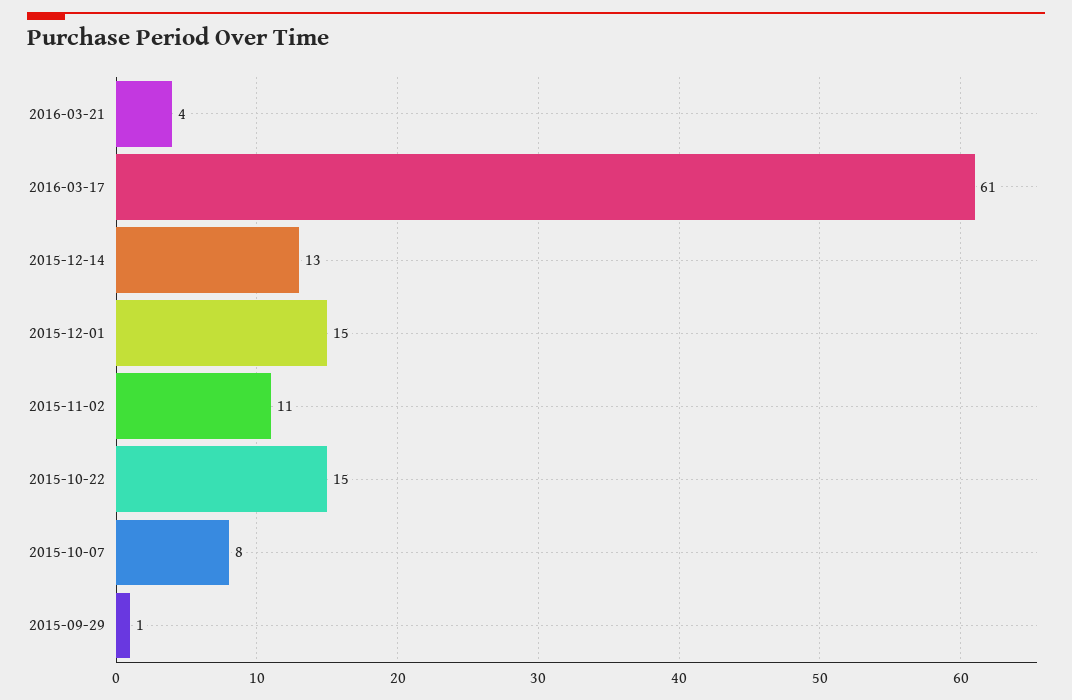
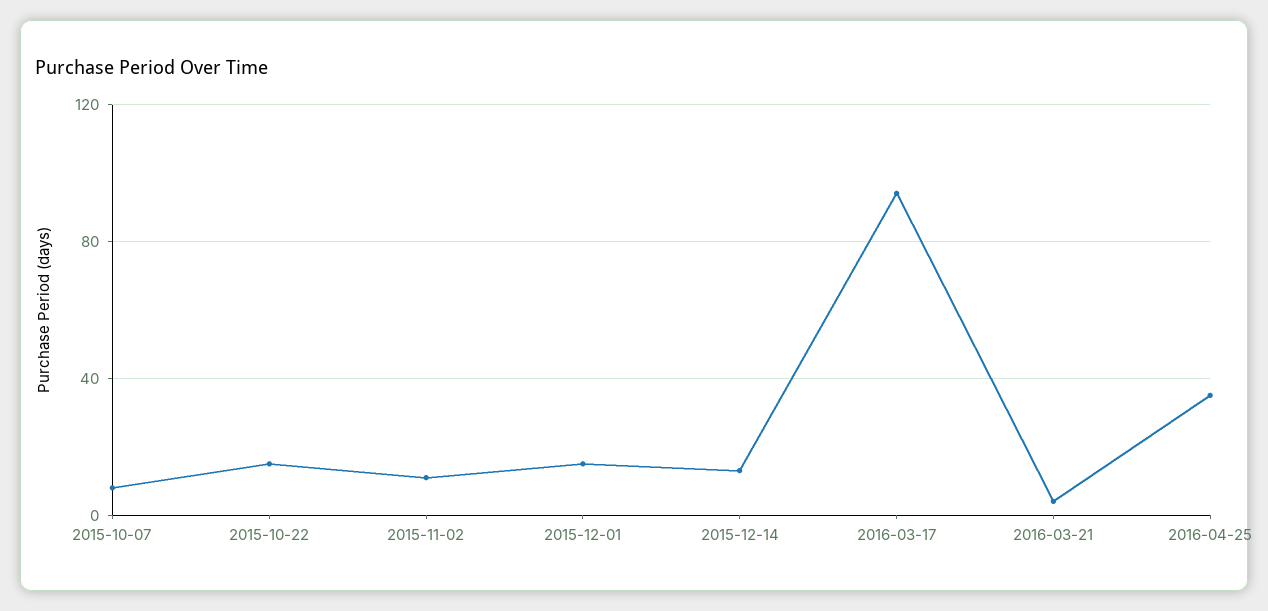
2016-03-17: 61 -> 95
2015-09-29: 1 -> none
2016-04-25: none -> 35

